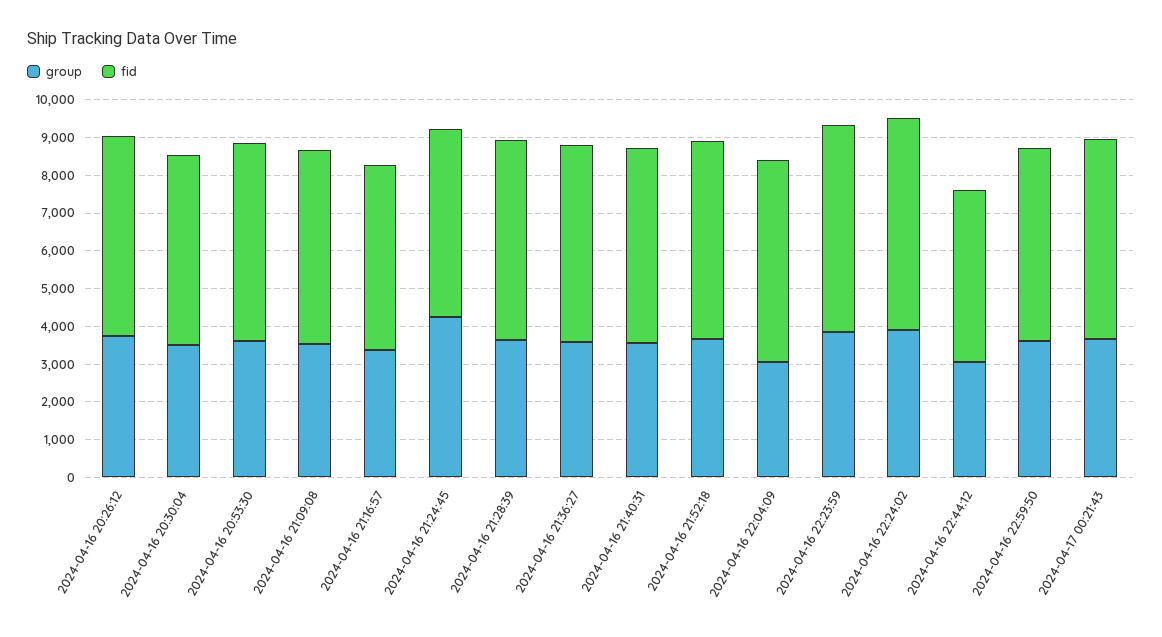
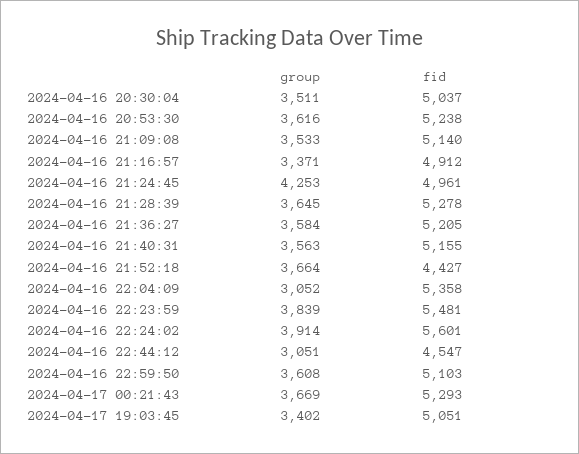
group, 2024-04-16 20:26:12: 3750 -> none
fid, 2024-04-16 20:26:12: 5250 -> none
fid, 2024-04-16 21:52:18: 5250 -> 4427
group, 2024-04-17 19:03:45: none -> 3402
fid, 2024-04-17 19:03:45: none -> 5051

